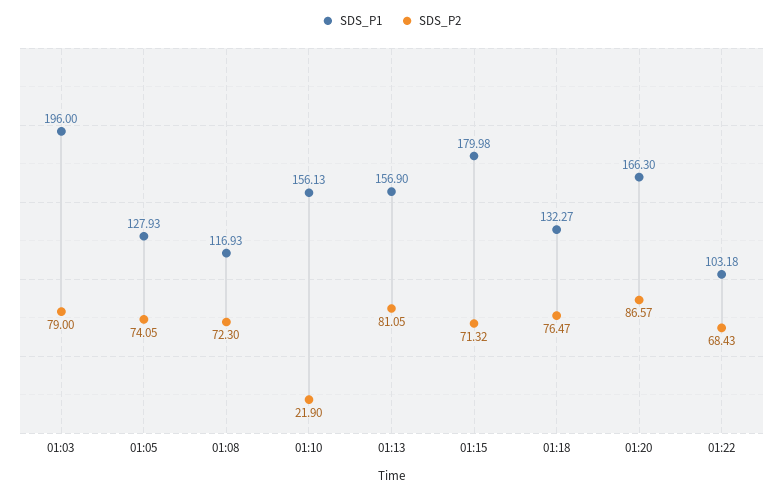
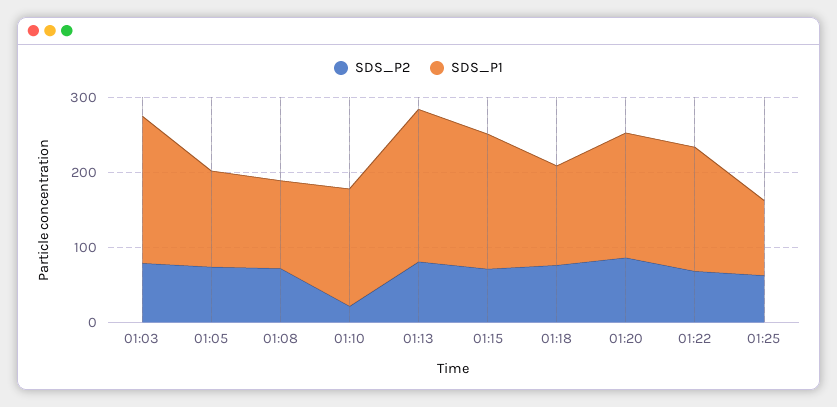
SDS_P1, 01:13: 156.9 -> 200
SDS_P1, 01:22: 103.18 -> 160
SDS_P2, 01:25: none -> 60
SDS_P1, 01:25: none -> 100

